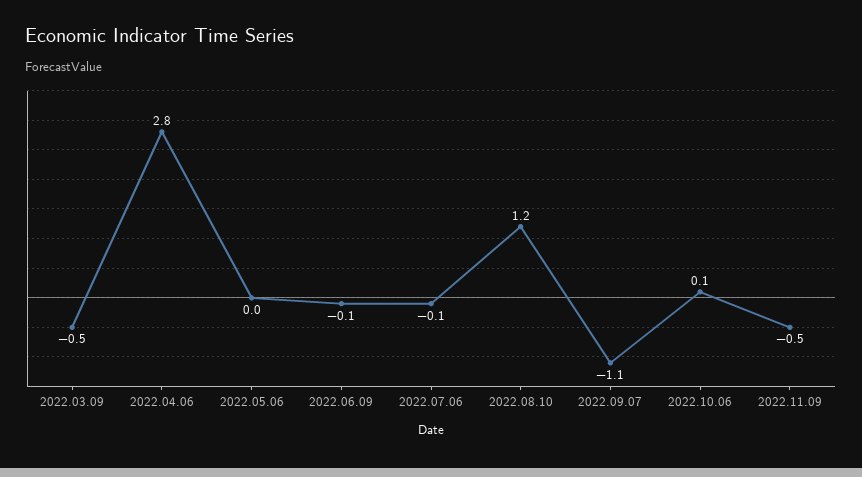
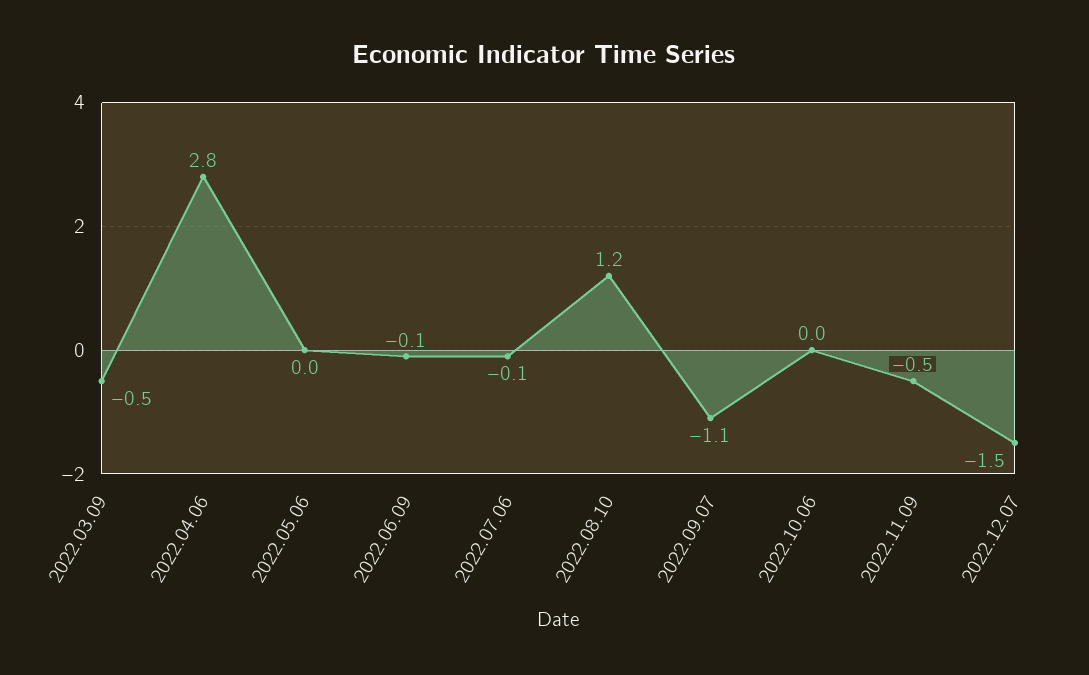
2022.10.06: 0.1 -> 0
2022.12.07: none -> -1.5

